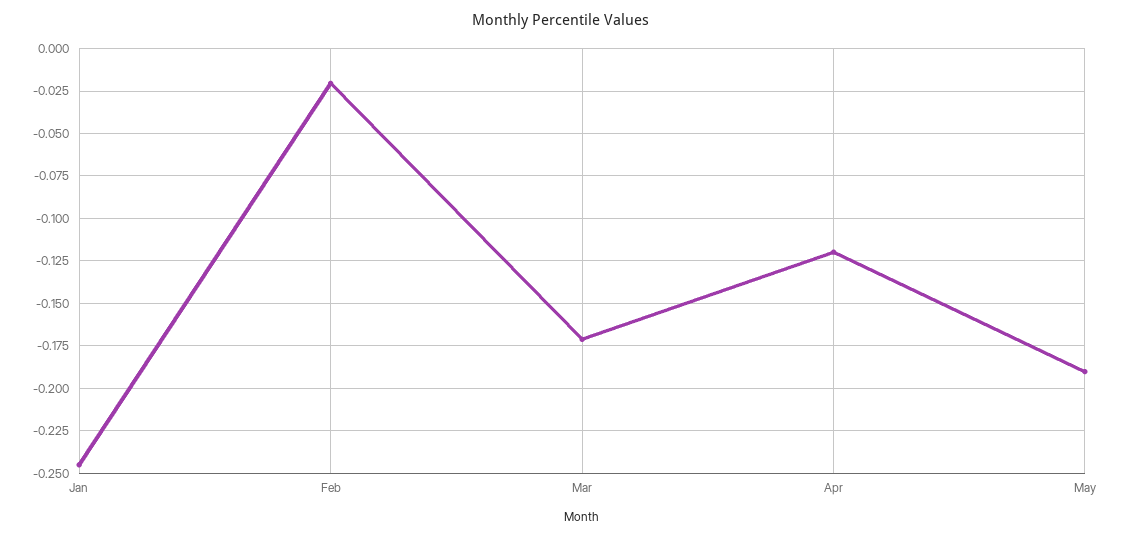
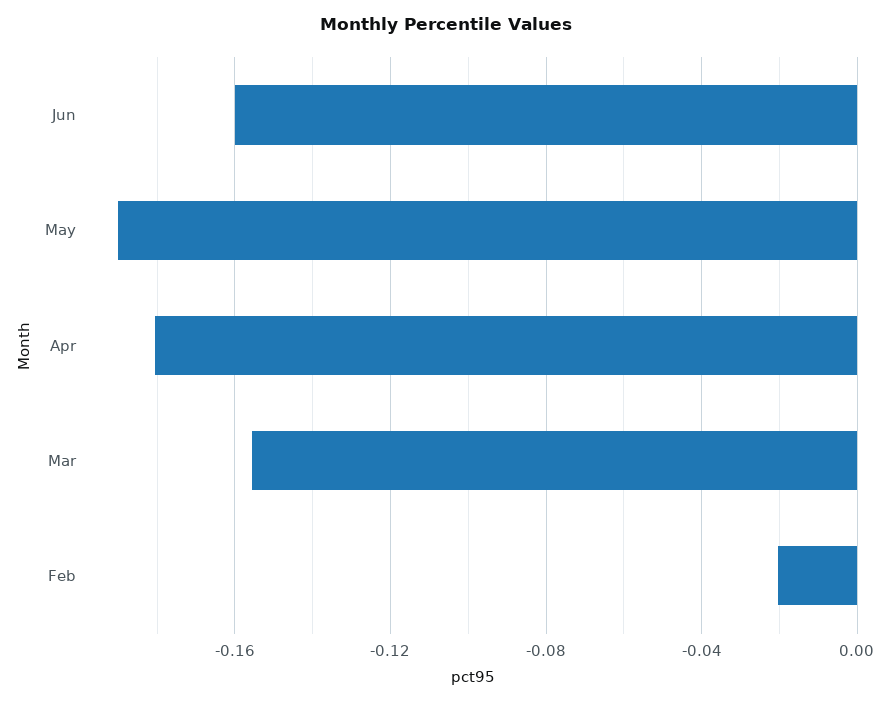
Jan: -0.245 -> none
Mar: -0.17 -> -0.155
Apr: -0.12 -> -0.18
Jun: none -> -0.16

